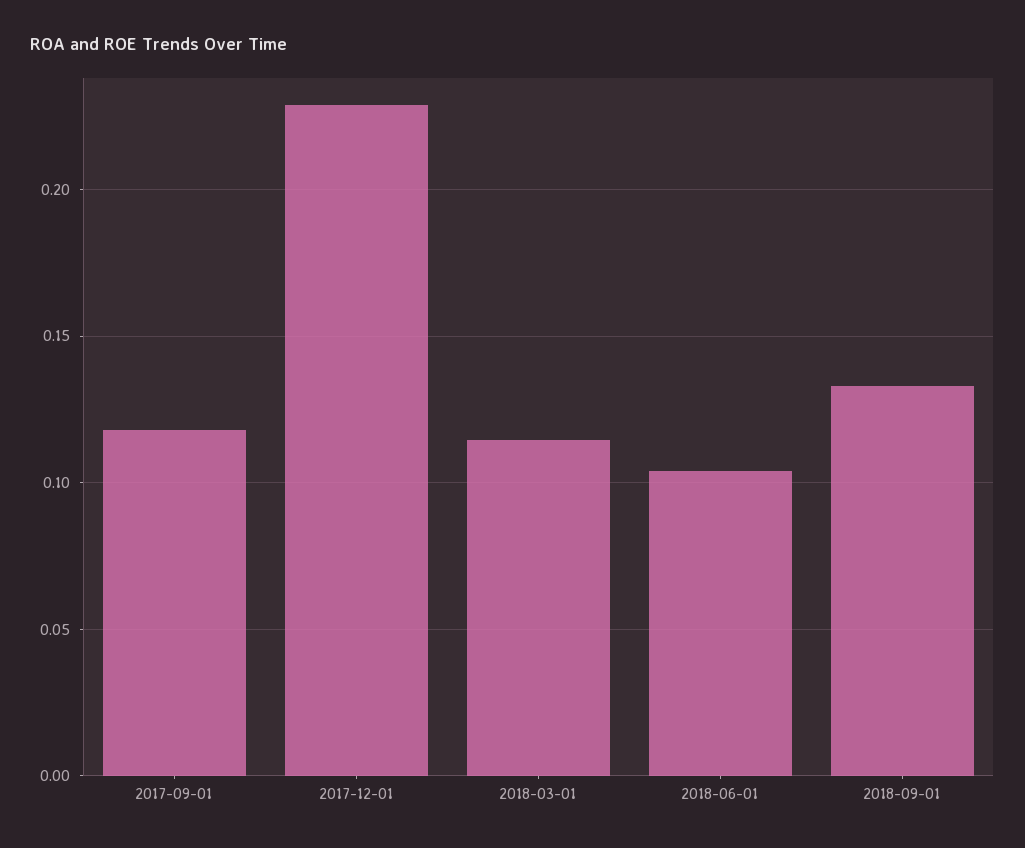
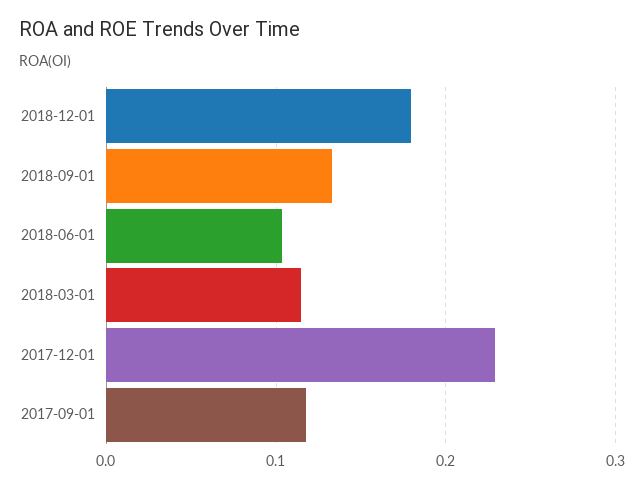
2018-12-01: none -> 0.18

